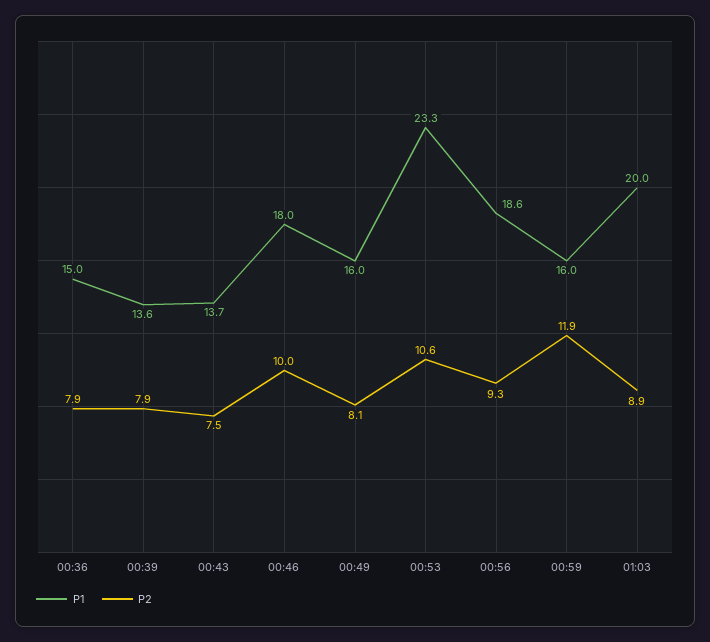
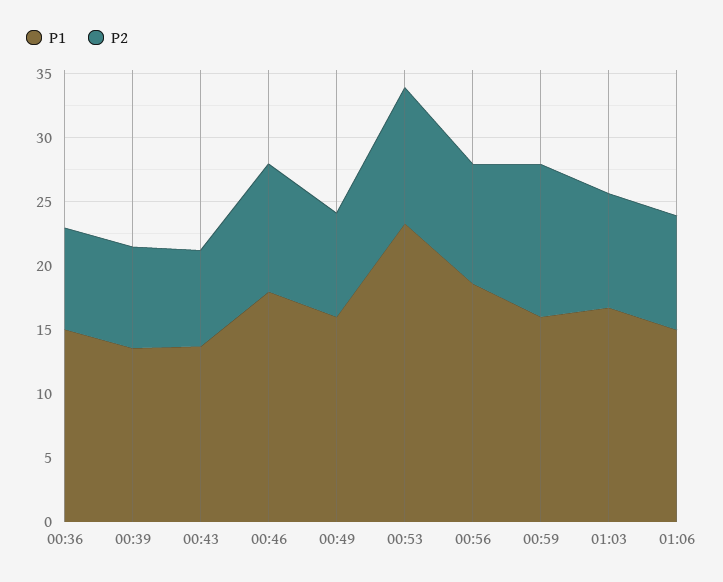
P1, 01:03: 20 -> 17
P1, 01:06: none -> 15
P2, 01:06: none -> 9

